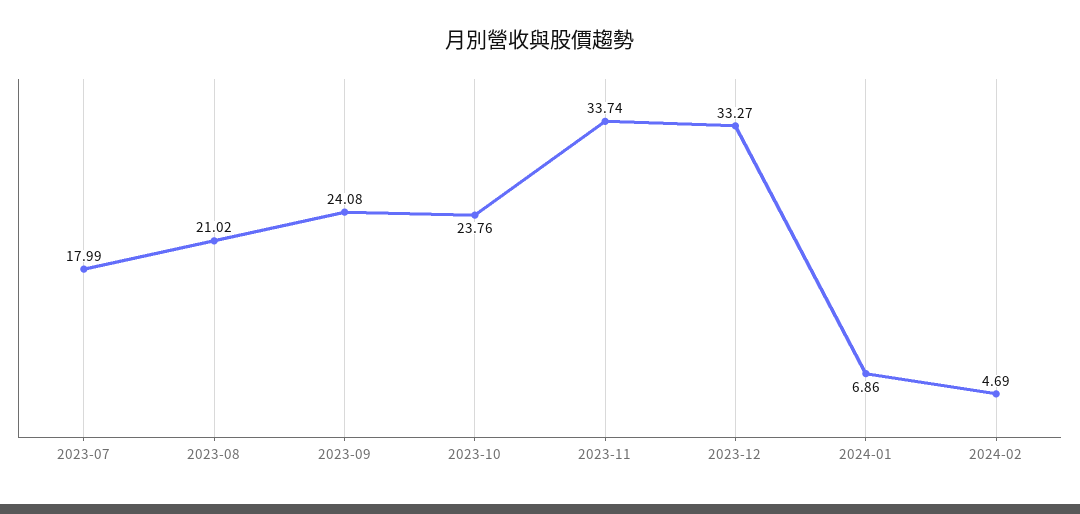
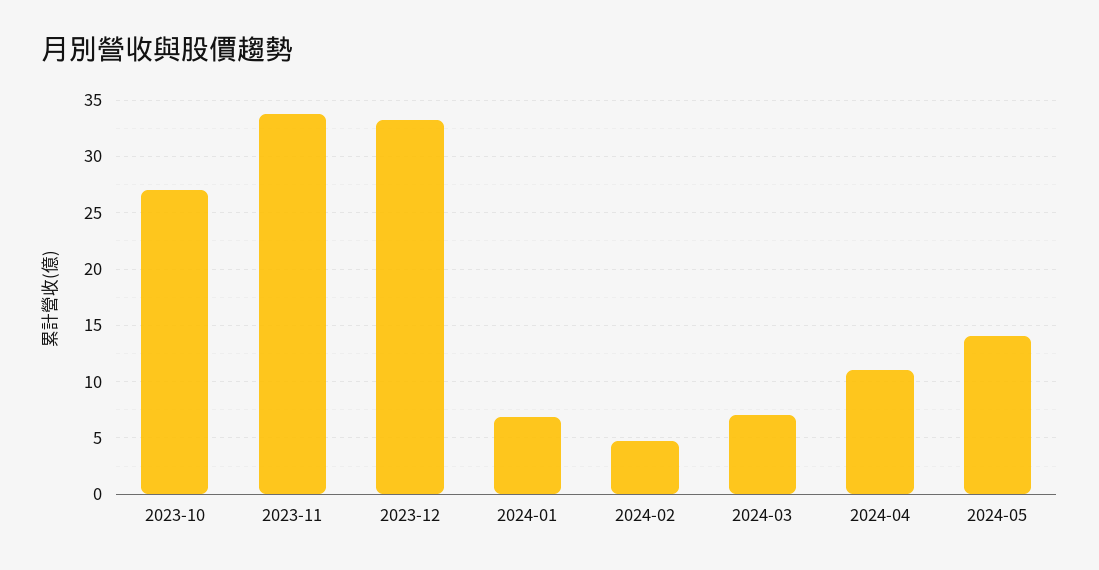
2023-07: 17.99 -> none
2023-08: 21.02 -> none
2023-09: 24.08 -> none
2023-10: 23.76 -> 27
2024-03: none -> 7
2024-04: none -> 11
2024-05: none -> 14

